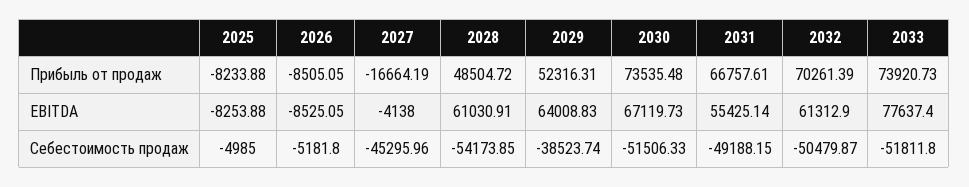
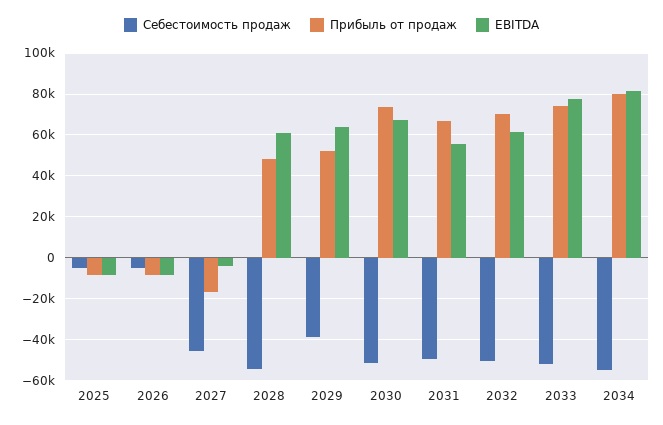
Себестоимость продаж, 2034: none -> -55000
Прибыль от продаж, 2034: none -> 80000
EBITDA, 2034: none -> 80000

